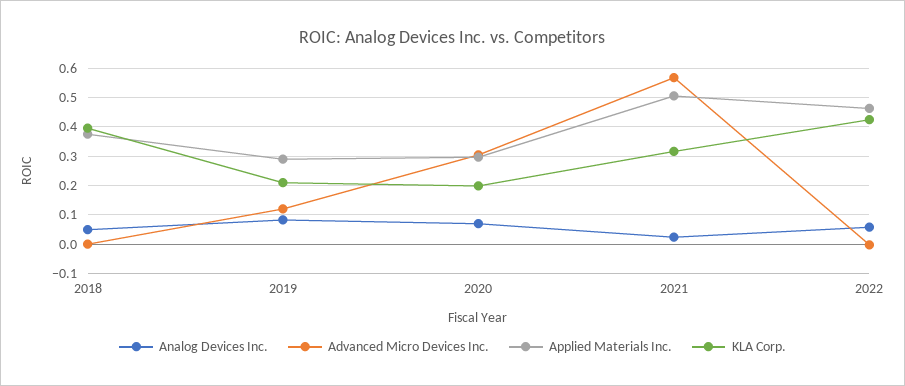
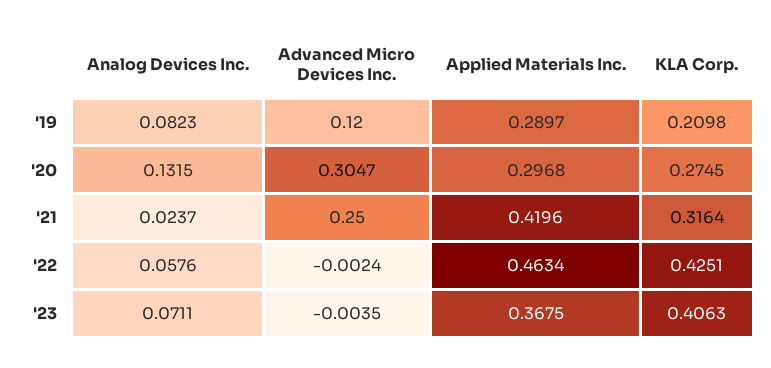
Analog Devices Inc., 2018: 0.05 -> none
Advanced Micro Devices Inc., 2018: 0 -> none
Applied Materials Inc., 2018: 0.375 -> none
KLA Corp., 2018: 0.4 -> none
Analog Devices Inc., 2020: 0.075 -> 0.1315
KLA Corp., 2020: 0.2 -> 0.2745
Advanced Micro Devices Inc., 2021: 0.575 -> 0.25
Applied Materials Inc., 2021: 0.5 -> 0.4196
Analog Devices Inc., '23: none -> 0.0711
Advanced Micro Devices Inc., '23: none -> -0.0035
Applied Materials Inc., '23: none -> 0.3675
KLA Corp., '23: none -> 0.4063

